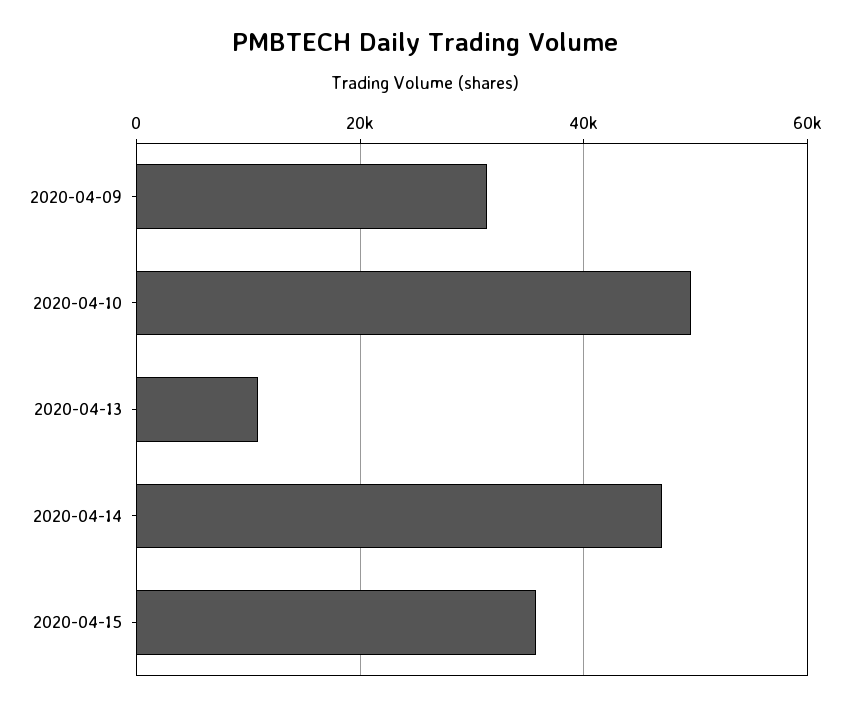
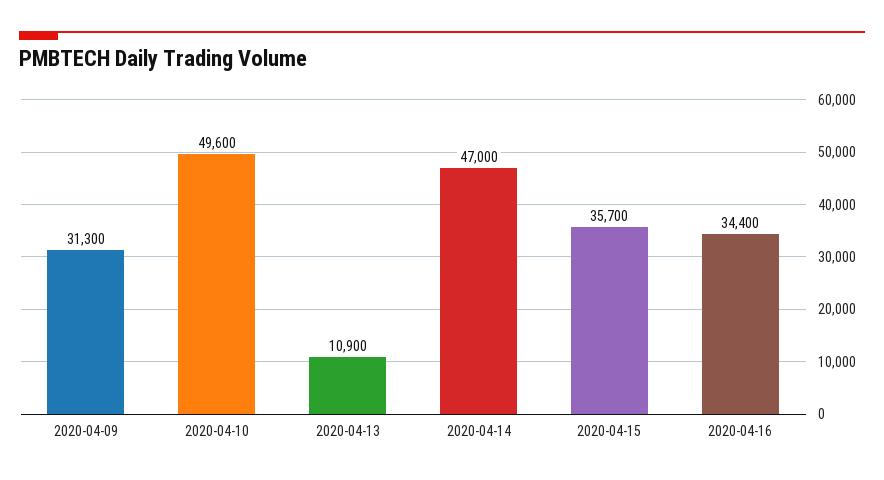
2020-04-16: none -> 34400

